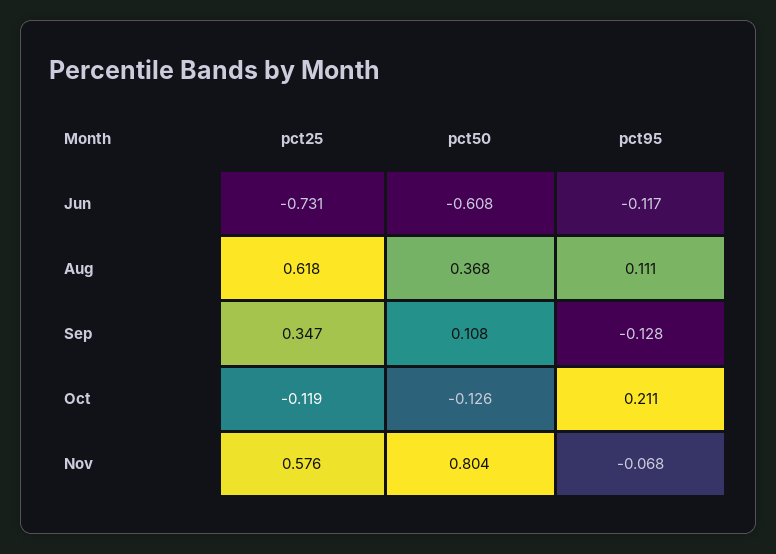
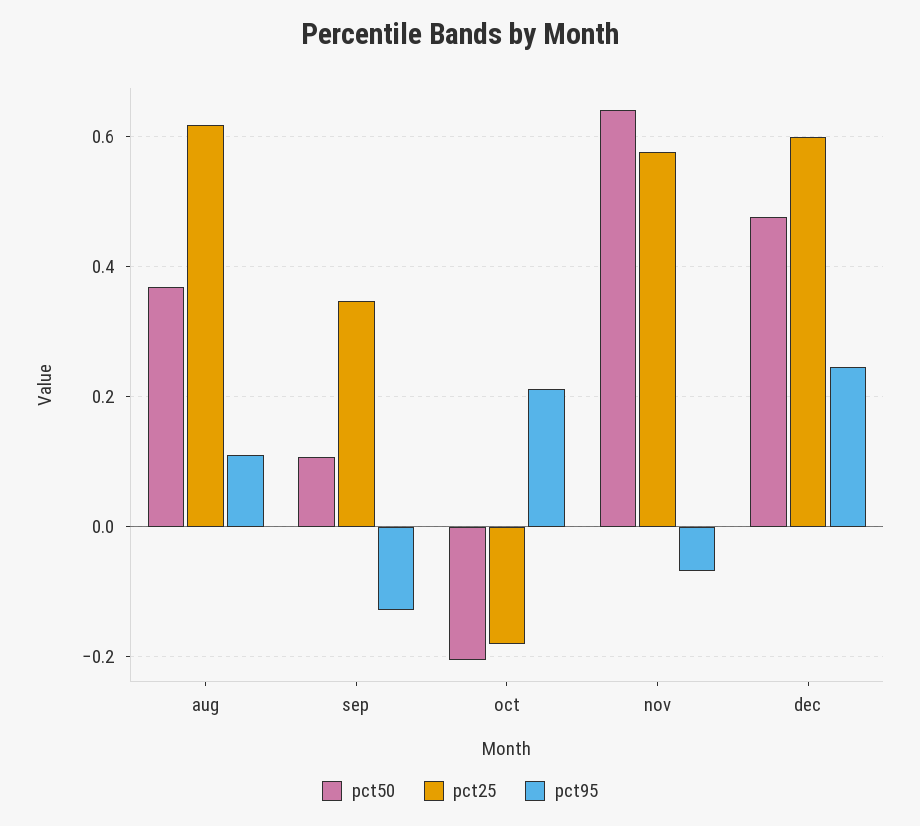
pct25, Jun: -0.731 -> none
pct50, Jun: -0.608 -> none
pct95, Jun: -0.117 -> none
pct25, Oct: -0.119 -> -0.18
pct50, Oct: -0.126 -> -0.2
pct50, Nov: 0.804 -> 0.64
pct50, dec: none -> 0.48
pct25, dec: none -> 0.6
pct95, dec: none -> 0.24

